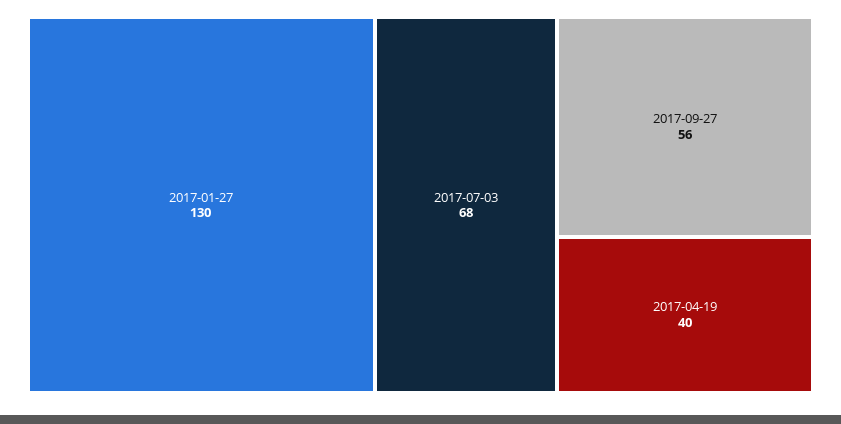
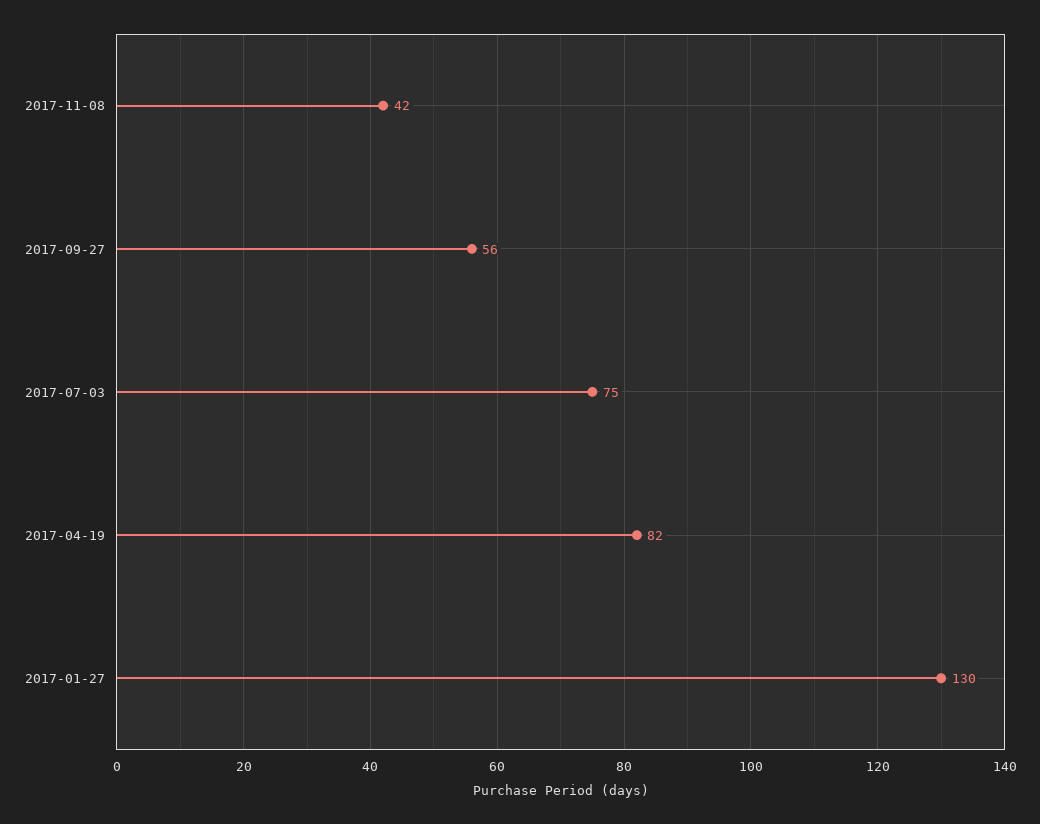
2017-07-03: 68 -> 75
2017-04-19: 40 -> 82
2017-11-08: none -> 42

